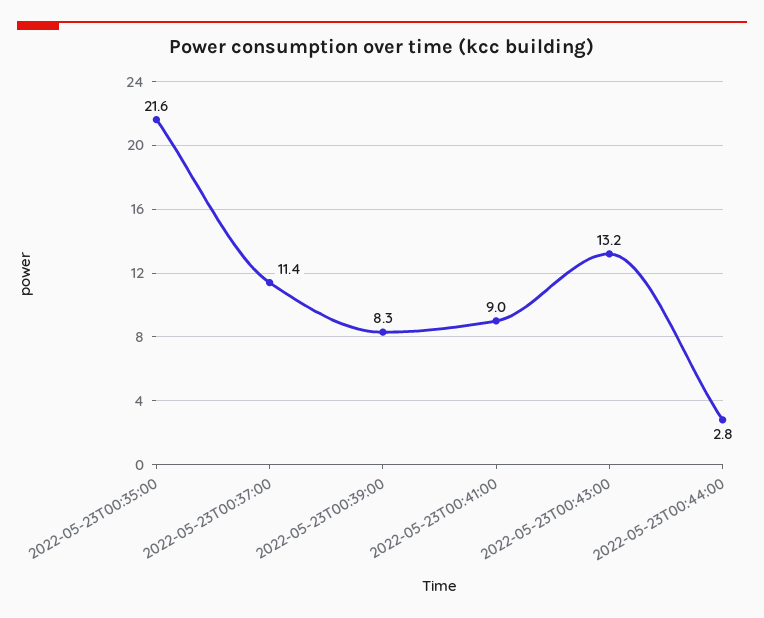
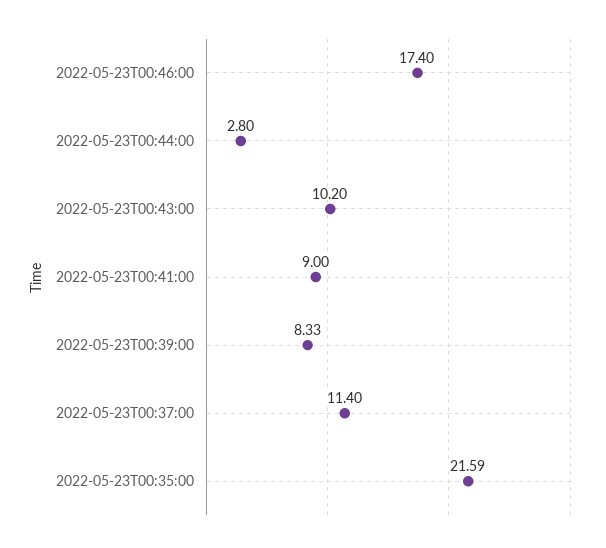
2022-05-23T00:43:00: 13.2 -> 10.2
2022-05-23T00:46:00: none -> 17.4

